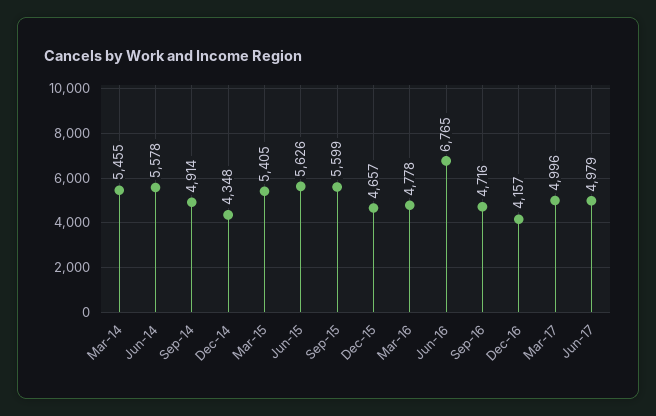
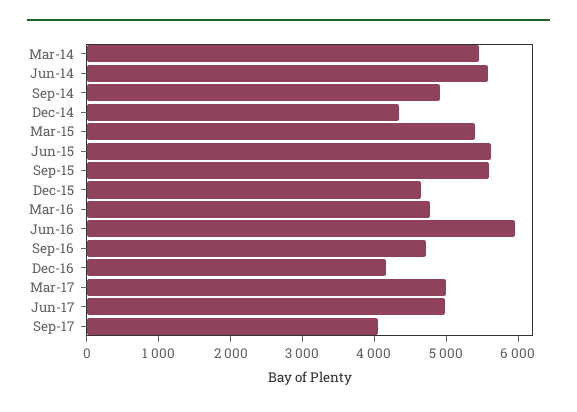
Jun-16: 6765 -> 6000
Sep-17: none -> 4000

